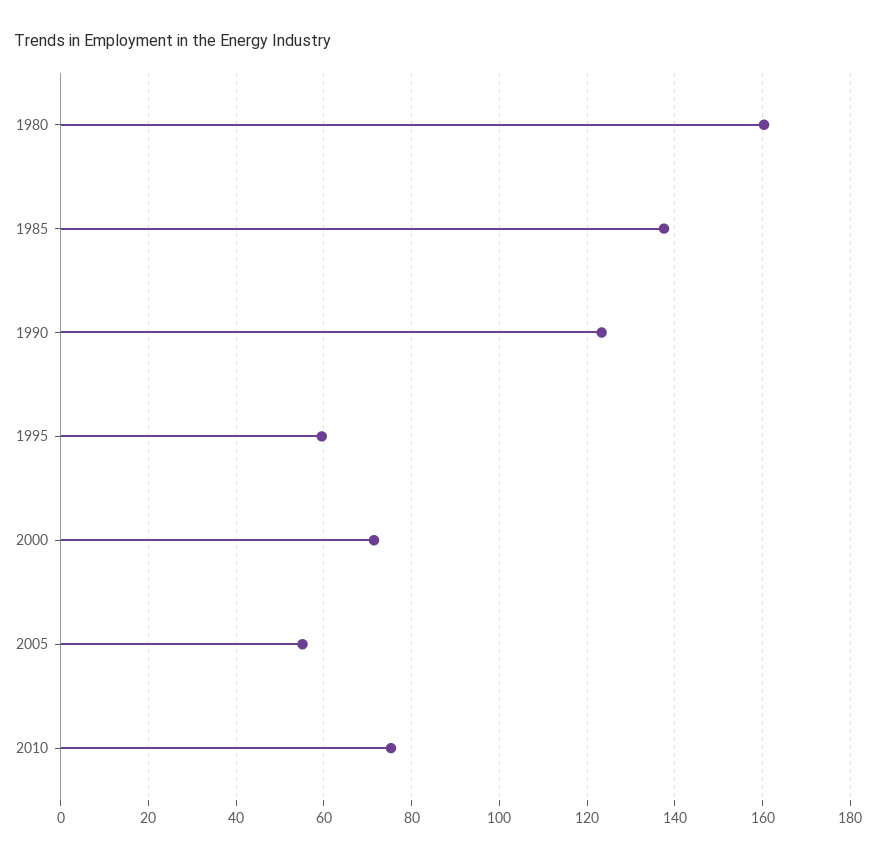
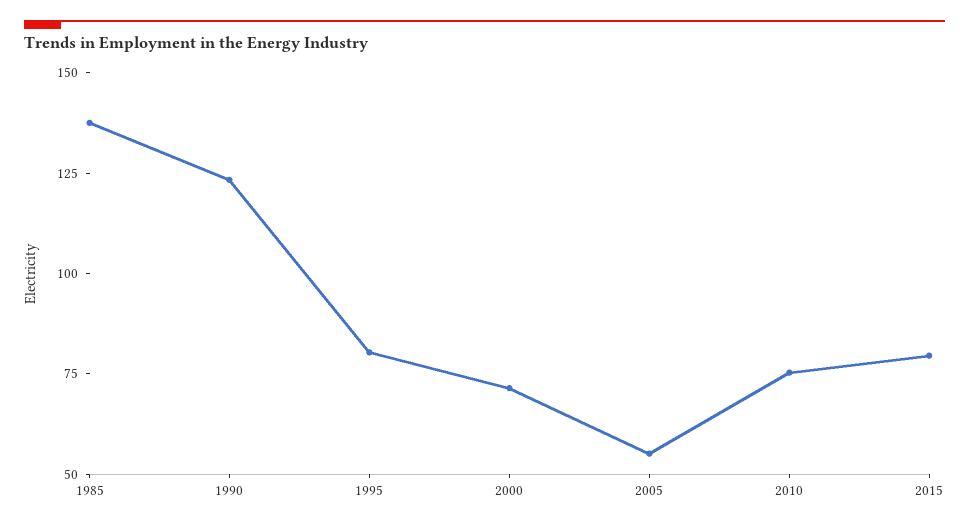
1980: 160 -> none
1995: 60 -> 80
2015: none -> 80

